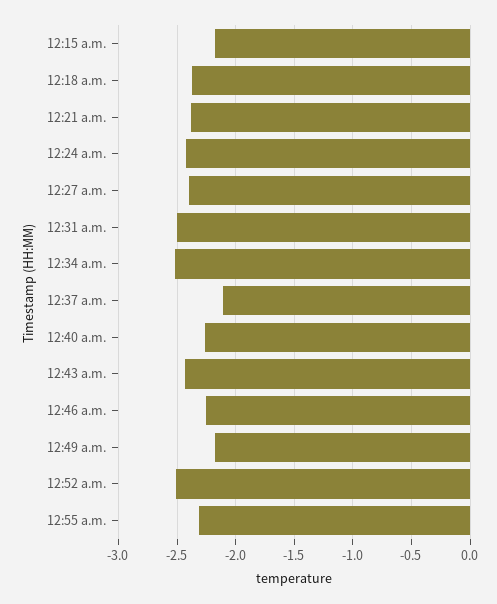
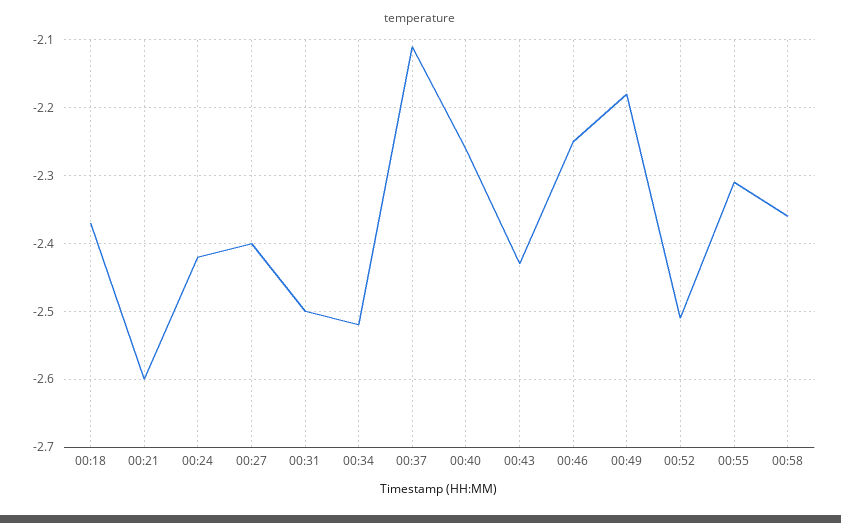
12:15 a.m.: -2.2 -> none
12:21 a.m.: -2.4 -> -2.6
00:58: none -> -2.36

